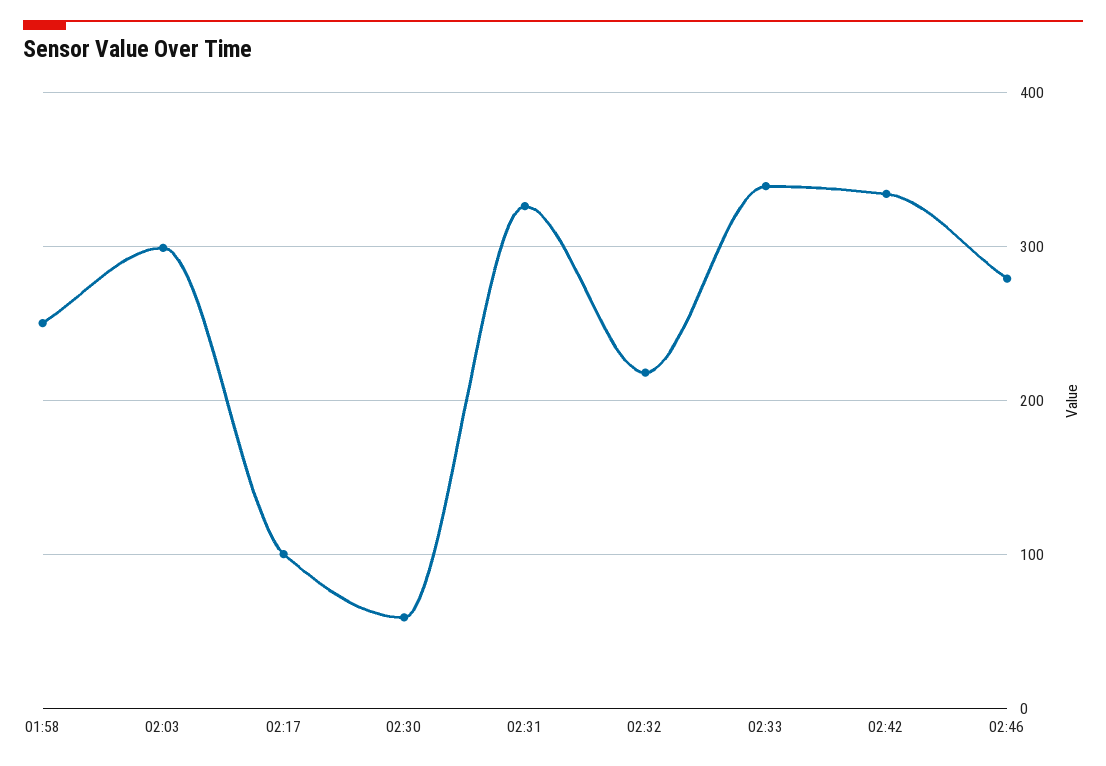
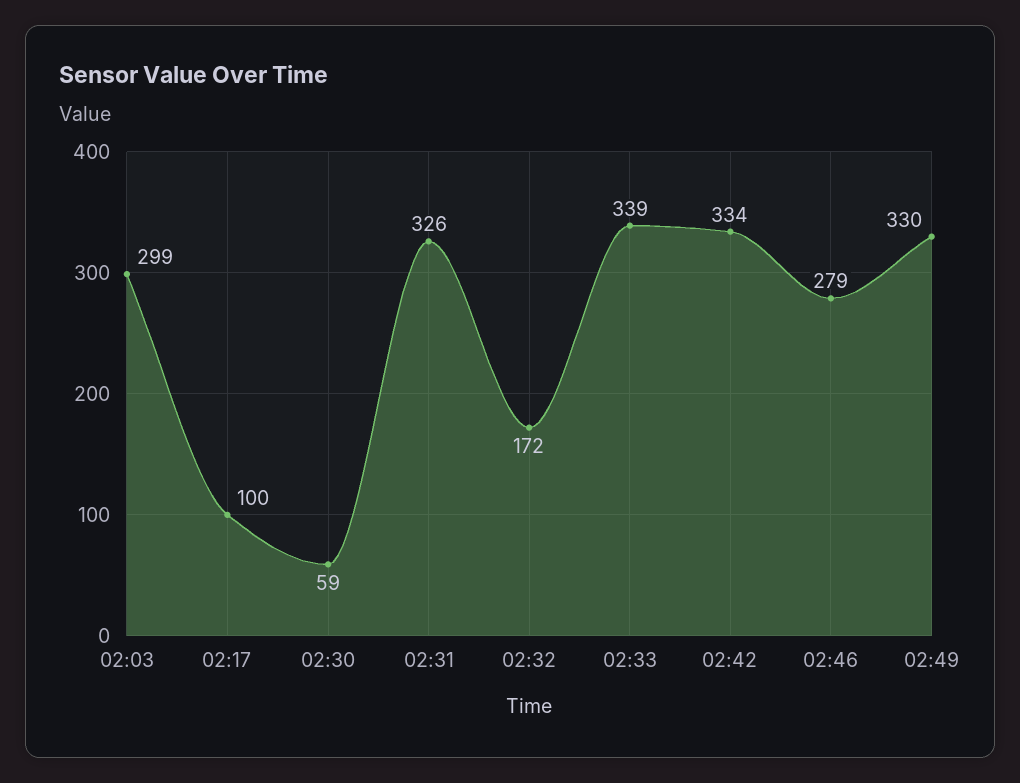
01:58: 250 -> none
02:32: 220 -> 172
02:49: none -> 330

